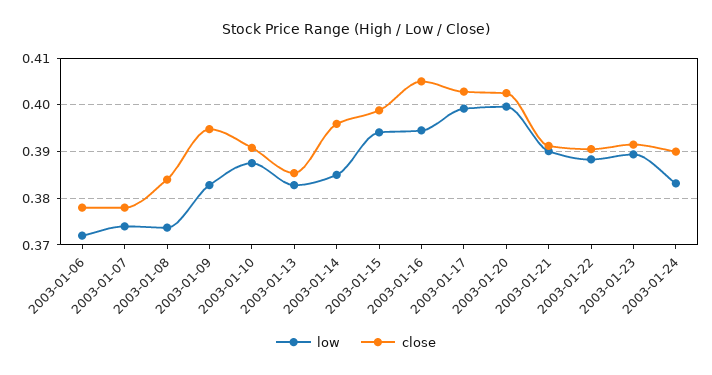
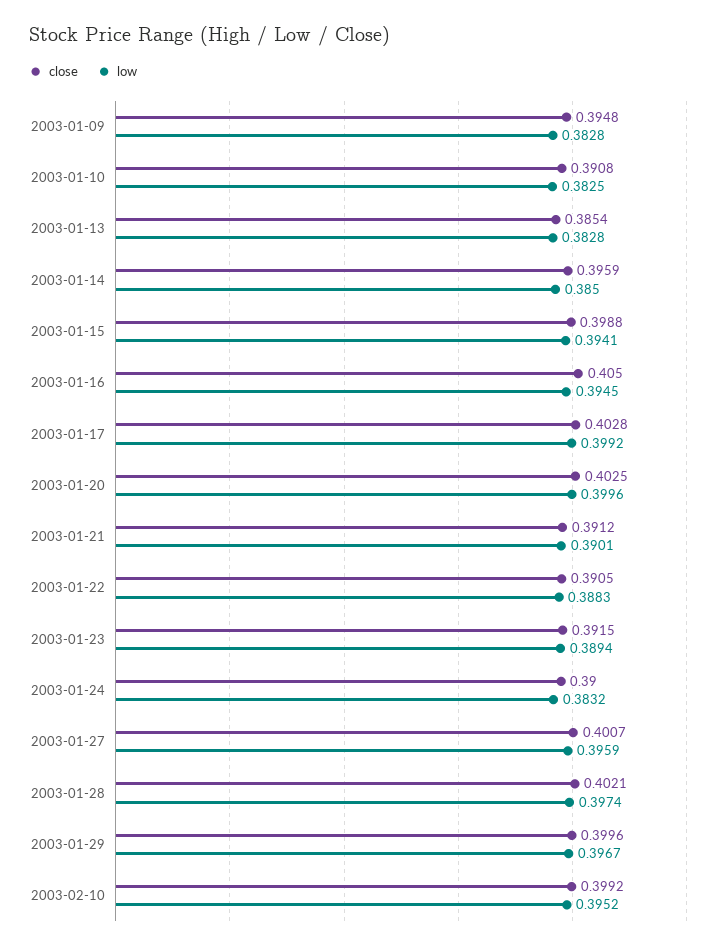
low, 2003-01-06: 0.372 -> none
close, 2003-01-06: 0.378 -> none
low, 2003-01-07: 0.374 -> none
close, 2003-01-07: 0.378 -> none
low, 2003-01-08: 0.374 -> none
close, 2003-01-08: 0.384 -> none
low, 2003-01-10: 0.388 -> 0.3825
close, 2003-01-27: none -> 0.4007
low, 2003-01-27: none -> 0.3959
close, 2003-01-28: none -> 0.4021
low, 2003-01-28: none -> 0.3974
close, 2003-01-29: none -> 0.3996
low, 2003-01-29: none -> 0.3967
close, 2003-02-10: none -> 0.3992
low, 2003-02-10: none -> 0.3952

